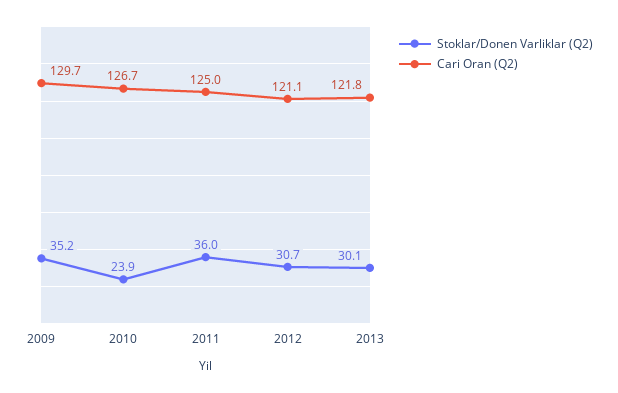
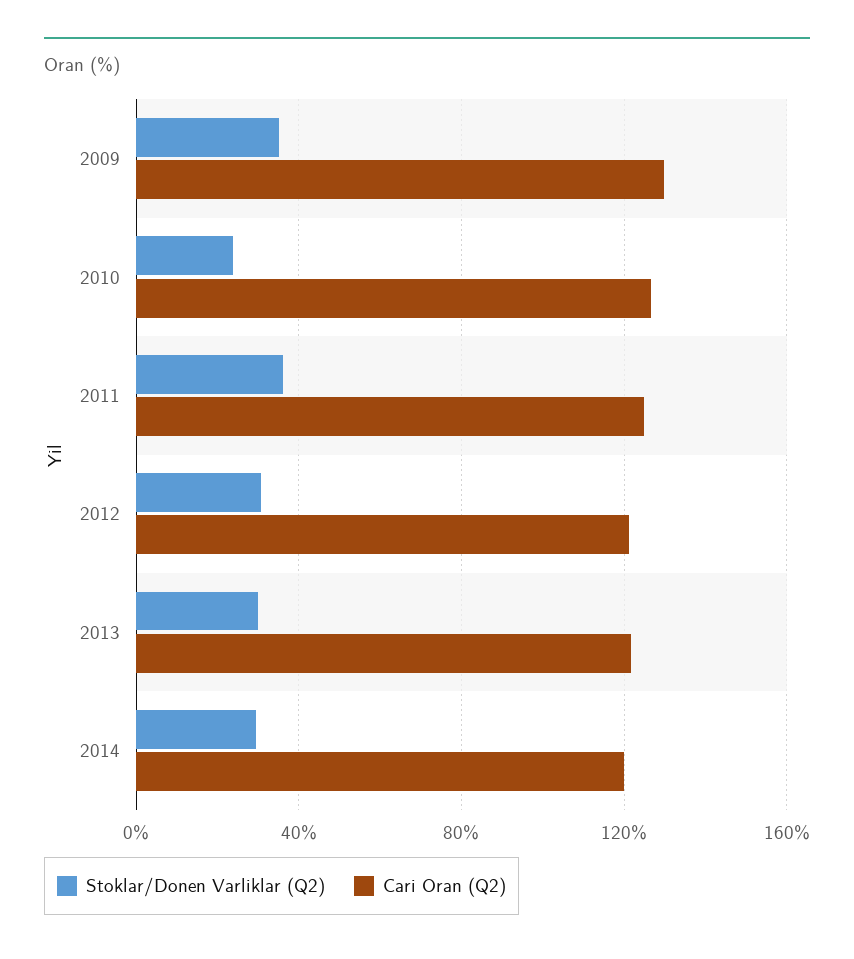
Stoklar/Donen Varliklar (Q2), 2014: none -> 30
Cari Oran (Q2), 2014: none -> 120

